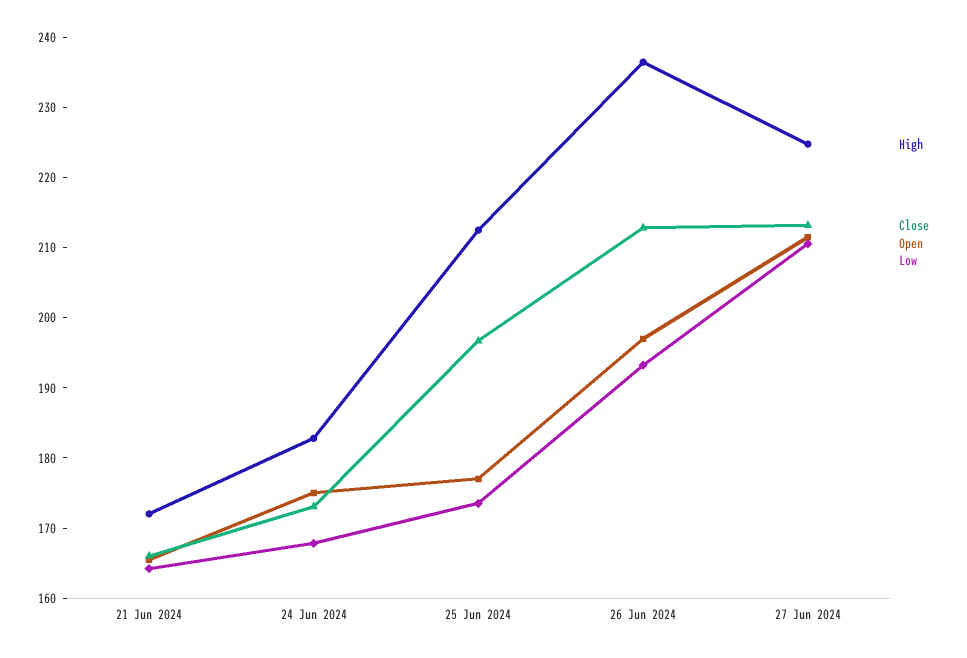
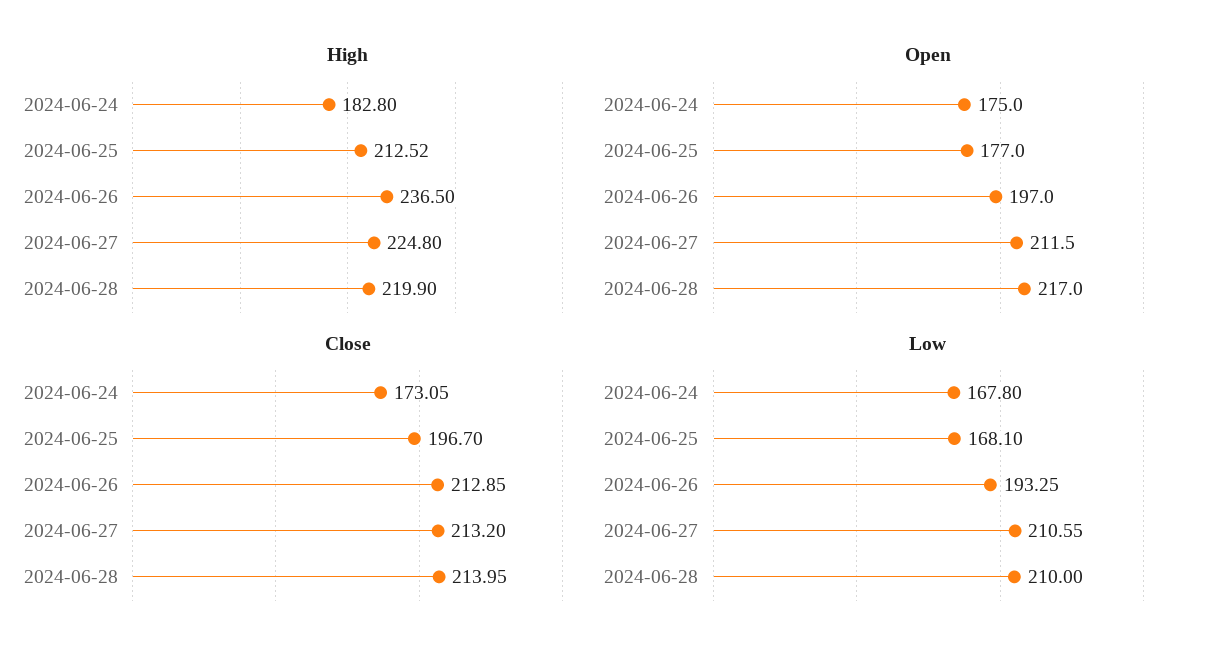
High, 21 Jun 2024: 172 -> none
Close, 21 Jun 2024: 166 -> none
Open, 21 Jun 2024: 166 -> none
Low, 21 Jun 2024: 164 -> none
Low, 25 Jun 2024: 174 -> 168.1
High, 2024-06-28: none -> 219.9
Open, 2024-06-28: none -> 217
Close, 2024-06-28: none -> 213.95
Low, 2024-06-28: none -> 210

